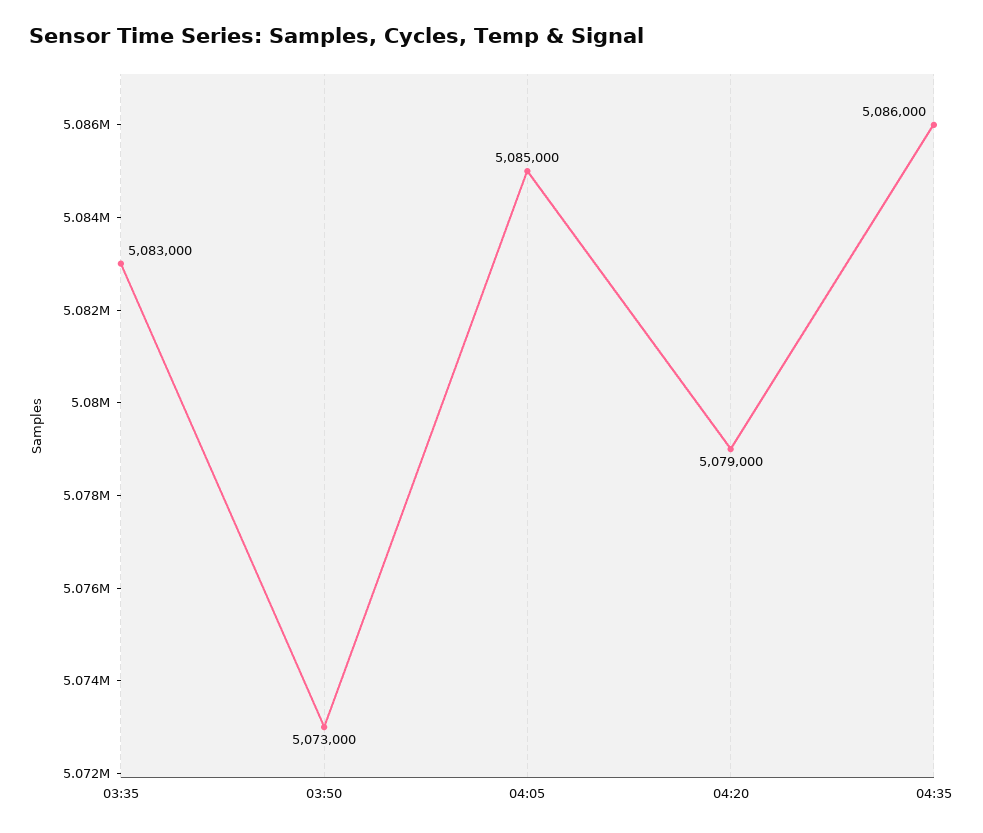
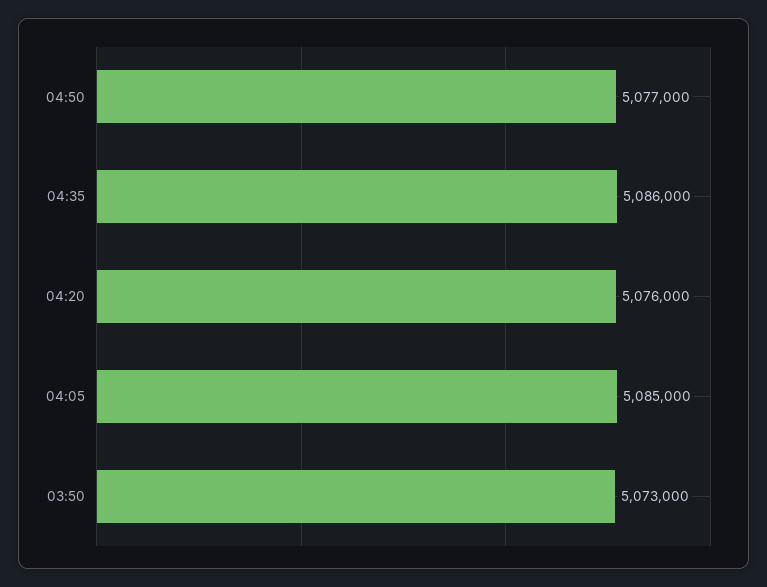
03:35: 5083000 -> none
04:20: 5079000 -> 5076000
04:50: none -> 5077000

